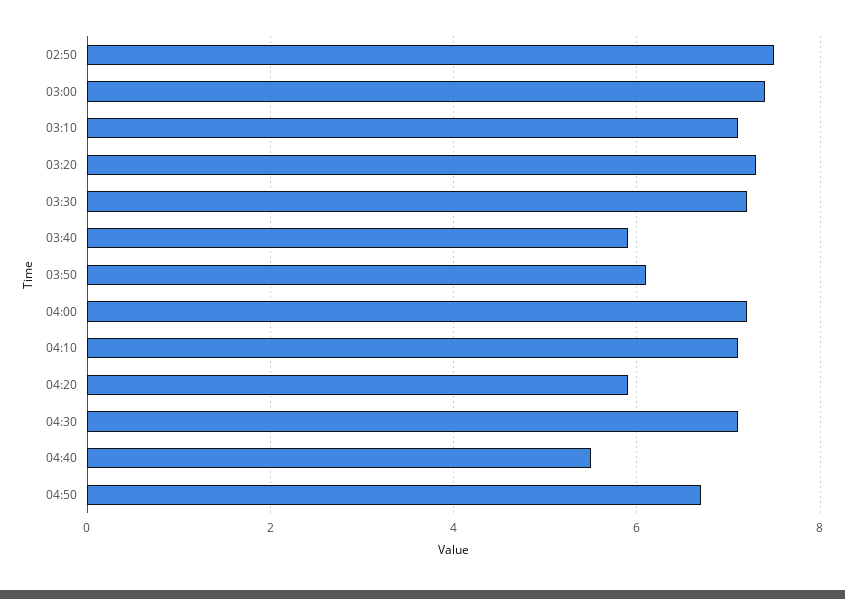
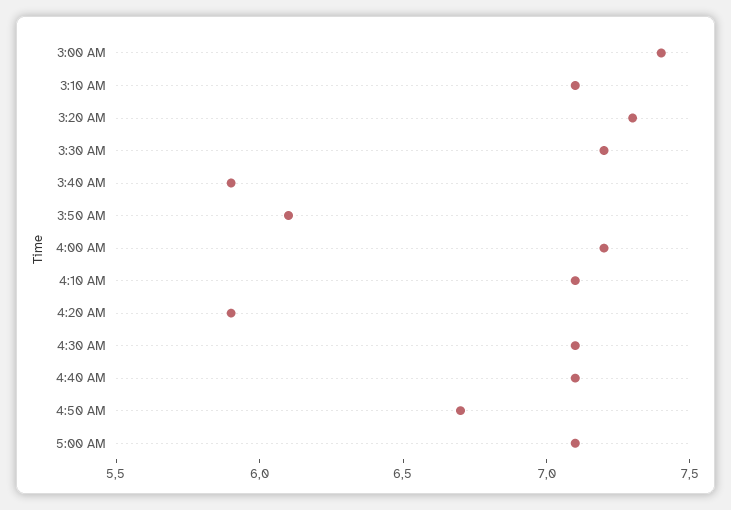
02:50: 7.5 -> none
04:40: 5.5 -> 7.1
5:00 AM: none -> 7.1

